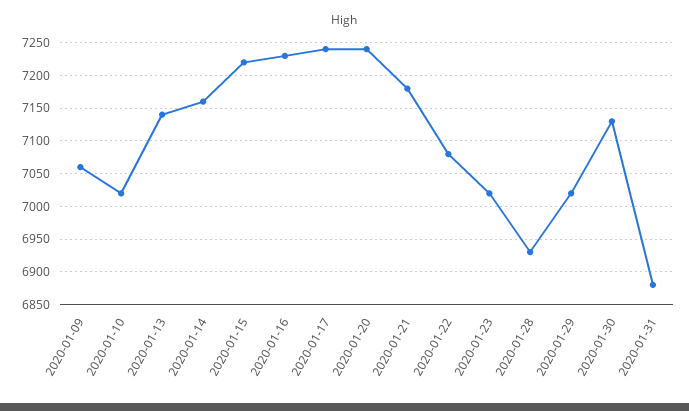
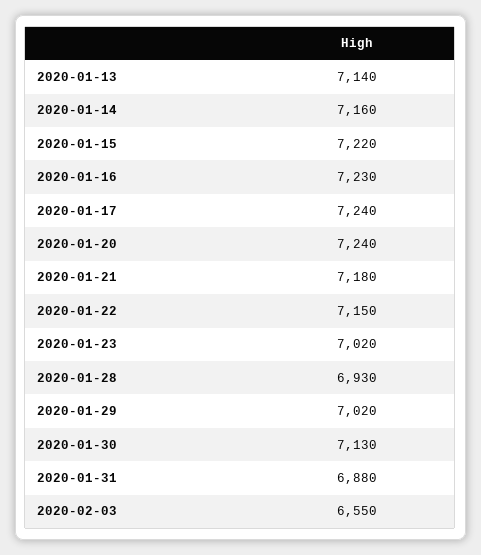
2020-01-09: 7060 -> none
2020-01-10: 7020 -> none
2020-01-22: 7080 -> 7150
2020-02-03: none -> 6550

